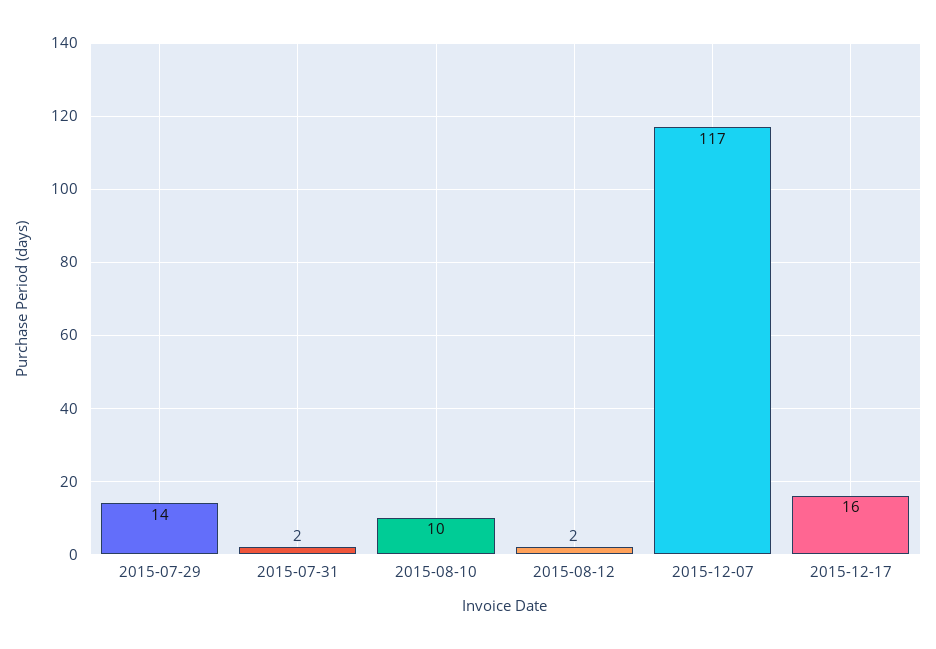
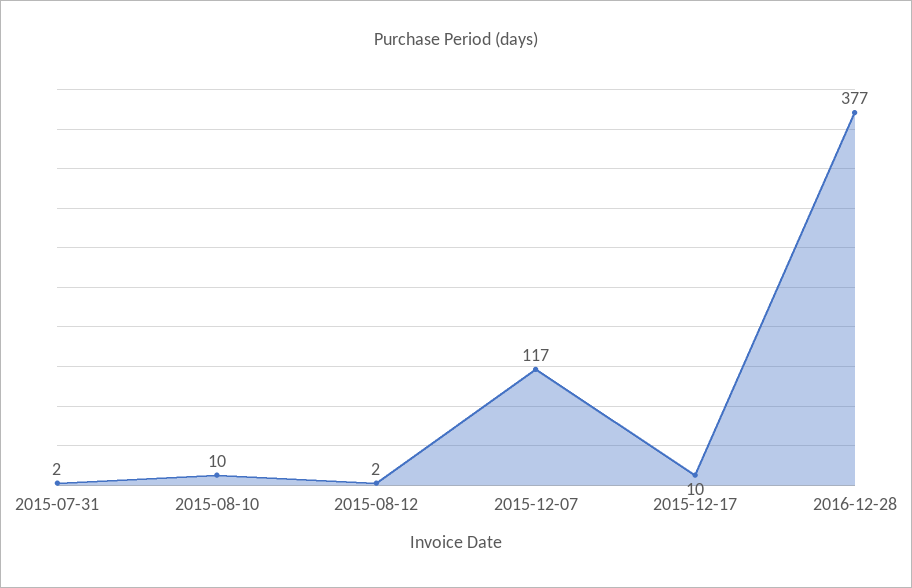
2015-07-29: 14 -> none
2015-12-17: 16 -> 10
2016-12-28: none -> 377

